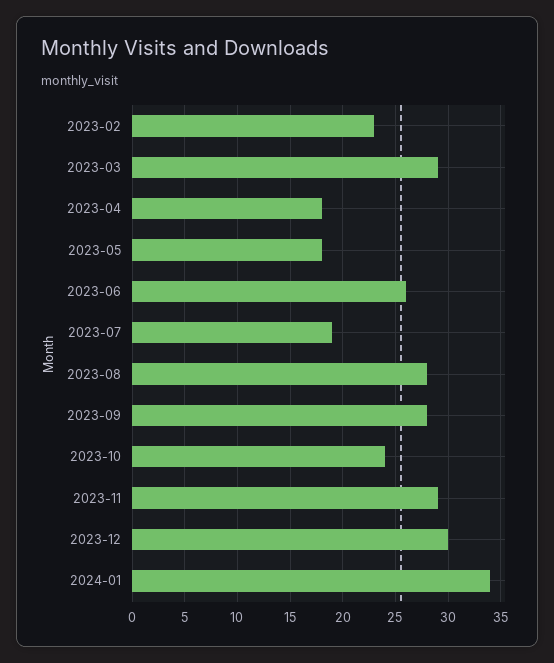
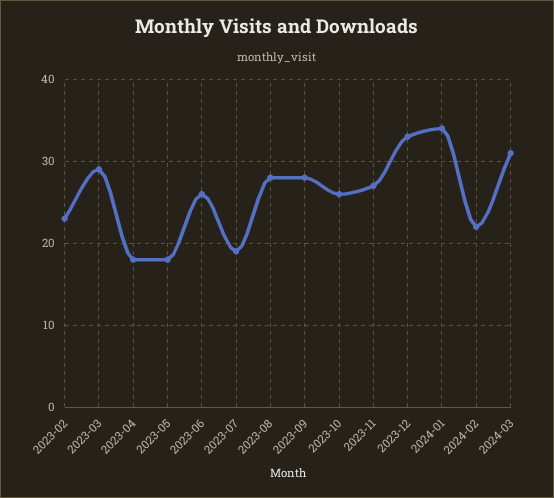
2023-10: 24 -> 26
2023-11: 29 -> 27
2023-12: 30 -> 33
2024-02: none -> 22
2024-03: none -> 31

